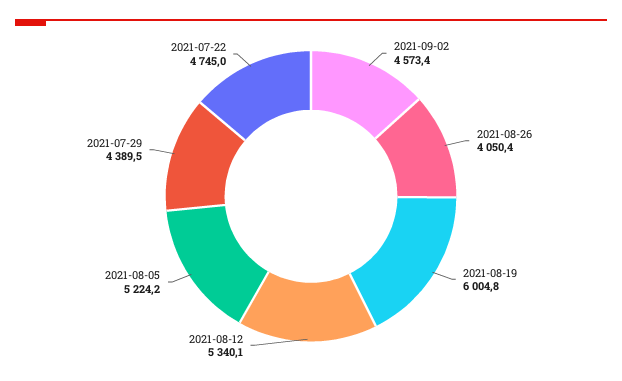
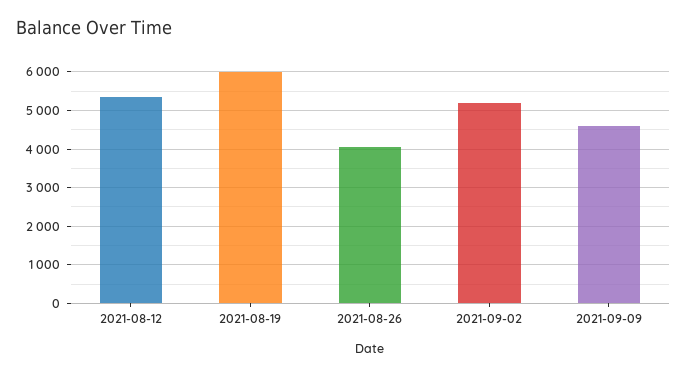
2021-09-02: 4573.4 -> 5200
2021-08-05: 5224.2 -> none
2021-07-29: 4389.5 -> none
2021-07-22: 4745 -> none
2021-09-09: none -> 4600

